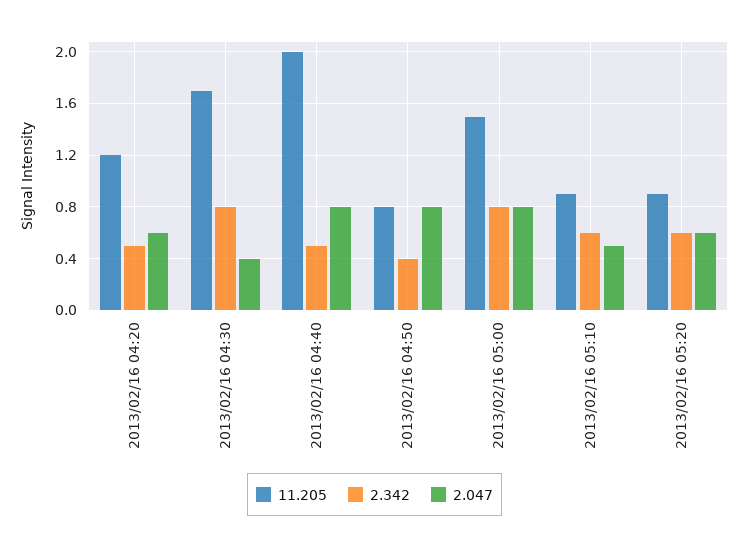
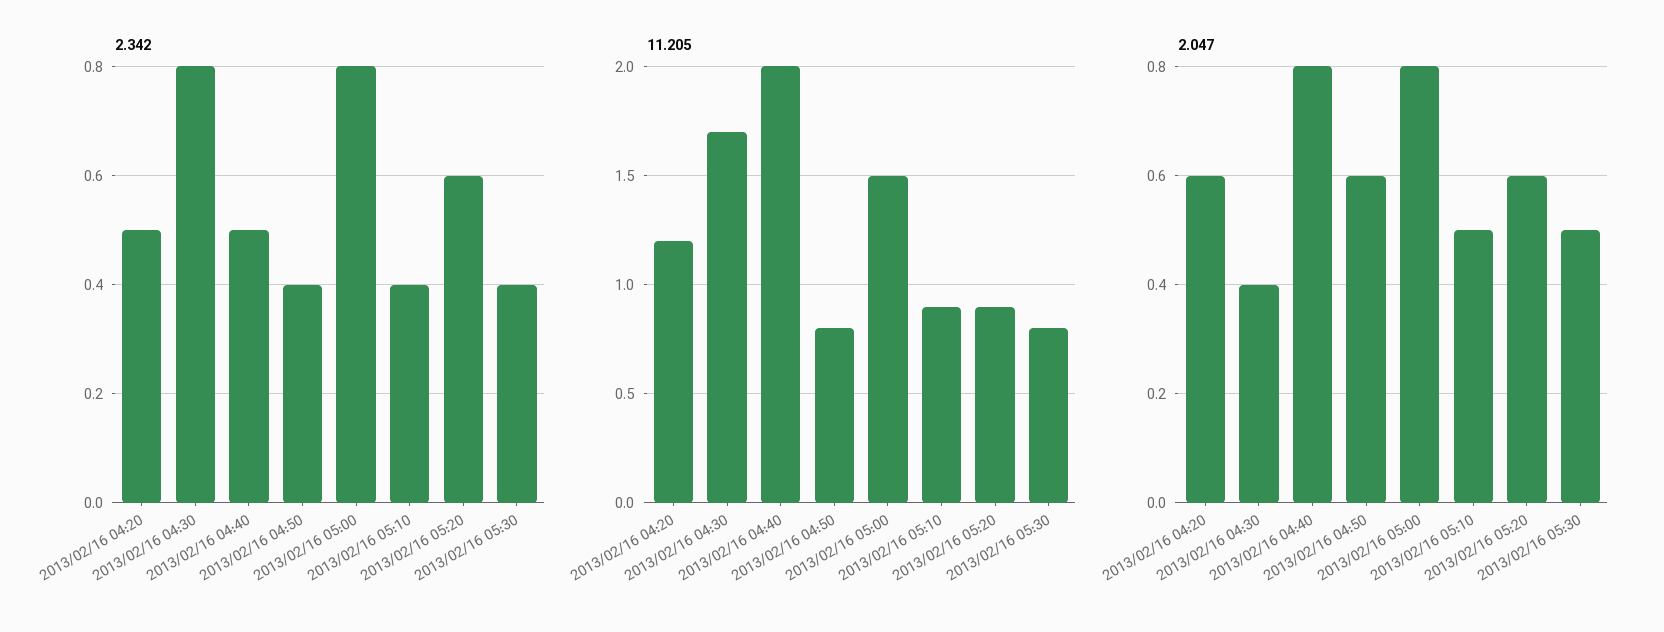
2.047, 2013/02/16 04:50: 0.8 -> 0.6
2.342, 2013/02/16 05:10: 0.6 -> 0.4
2.342, 2013/02/16 05:30: none -> 0.4
11.205, 2013/02/16 05:30: none -> 0.8
2.047, 2013/02/16 05:30: none -> 0.5

